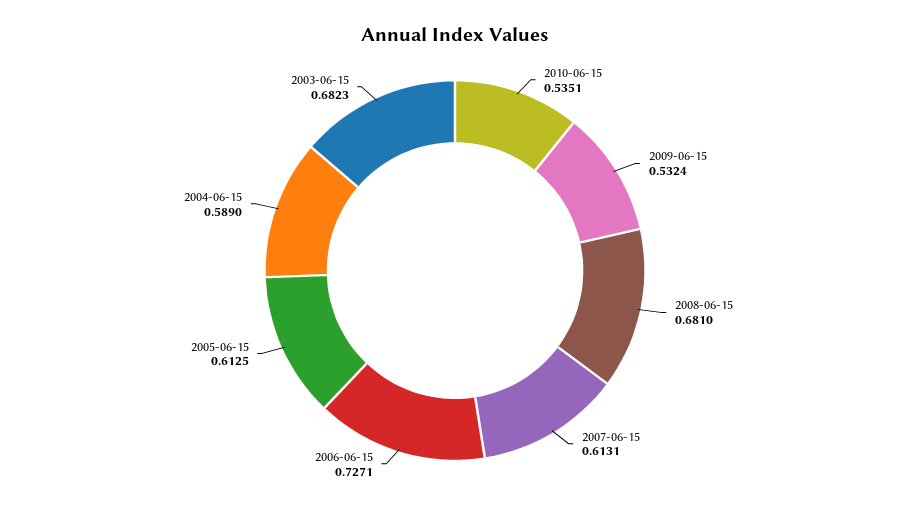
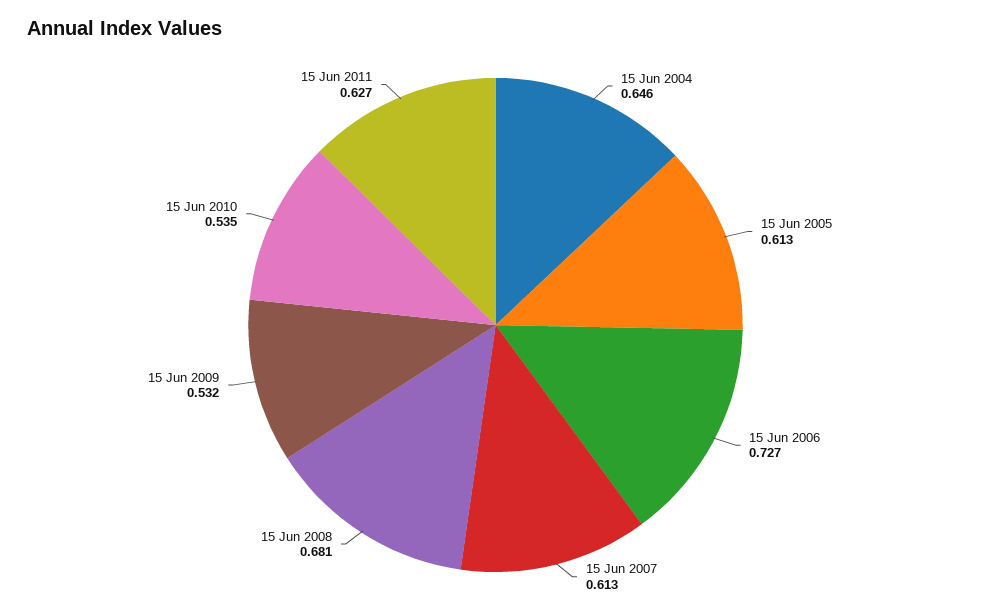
2004-06-15: 0.589 -> 0.646
2003-06-15: 0.6823 -> none
15 Jun 2011: none -> 0.627

